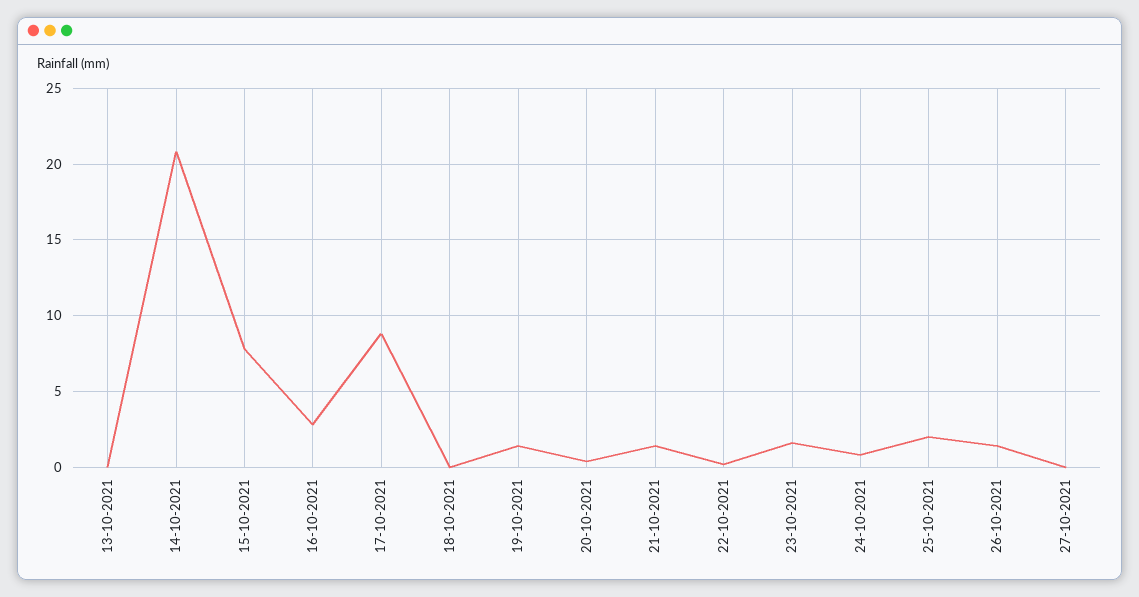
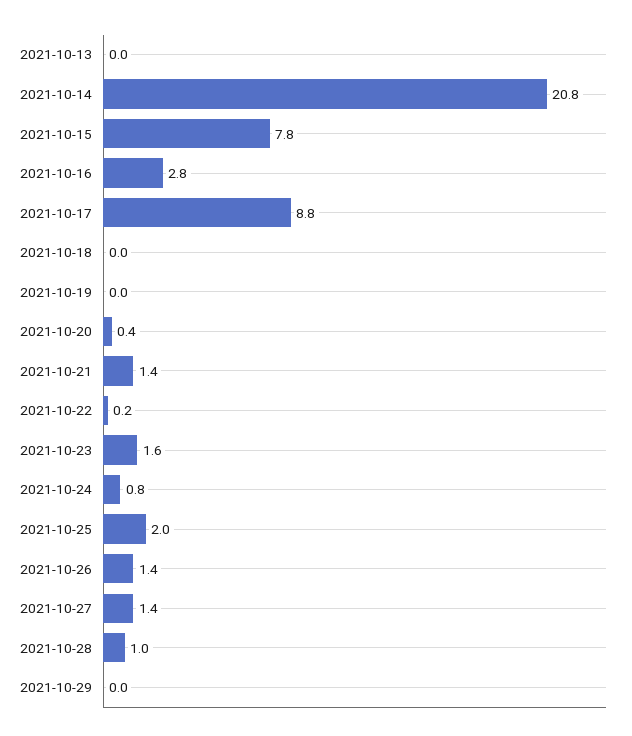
19-10-2021: 1.5 -> 0
27-10-2021: 0 -> 1.4
2021-10-28: none -> 1
2021-10-29: none -> 0

